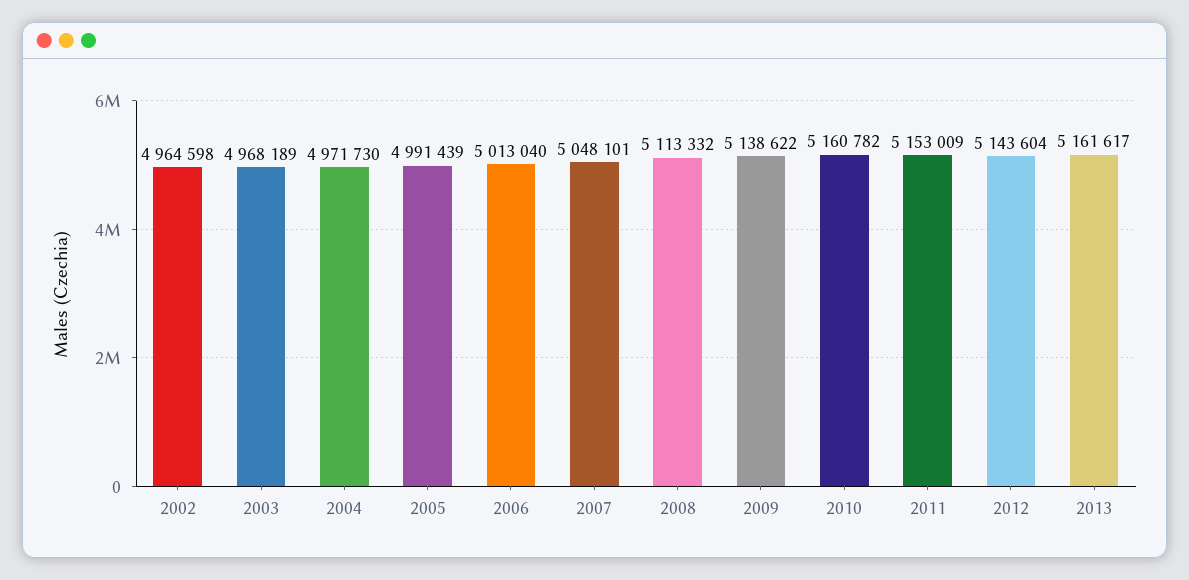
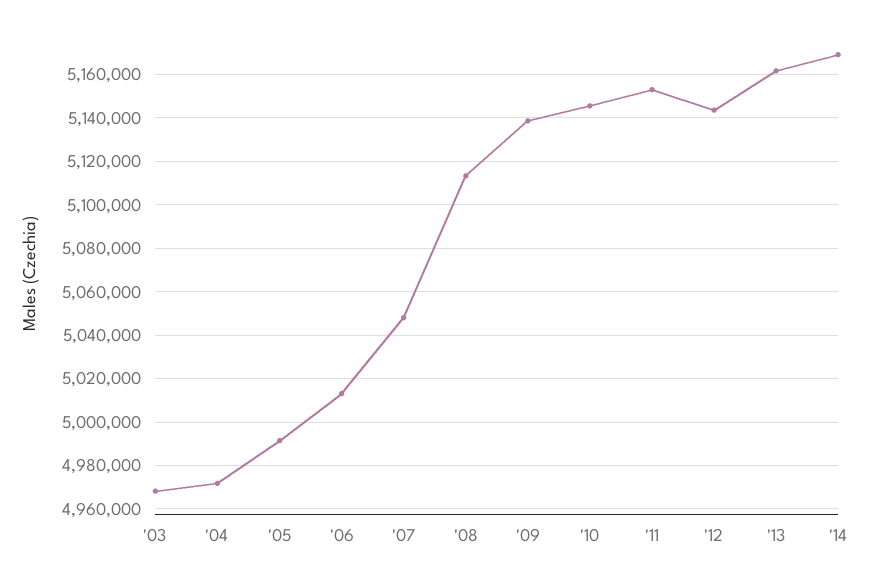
2002: 4964598 -> none
2010: 5160782 -> 5145000
'14: none -> 5170000

